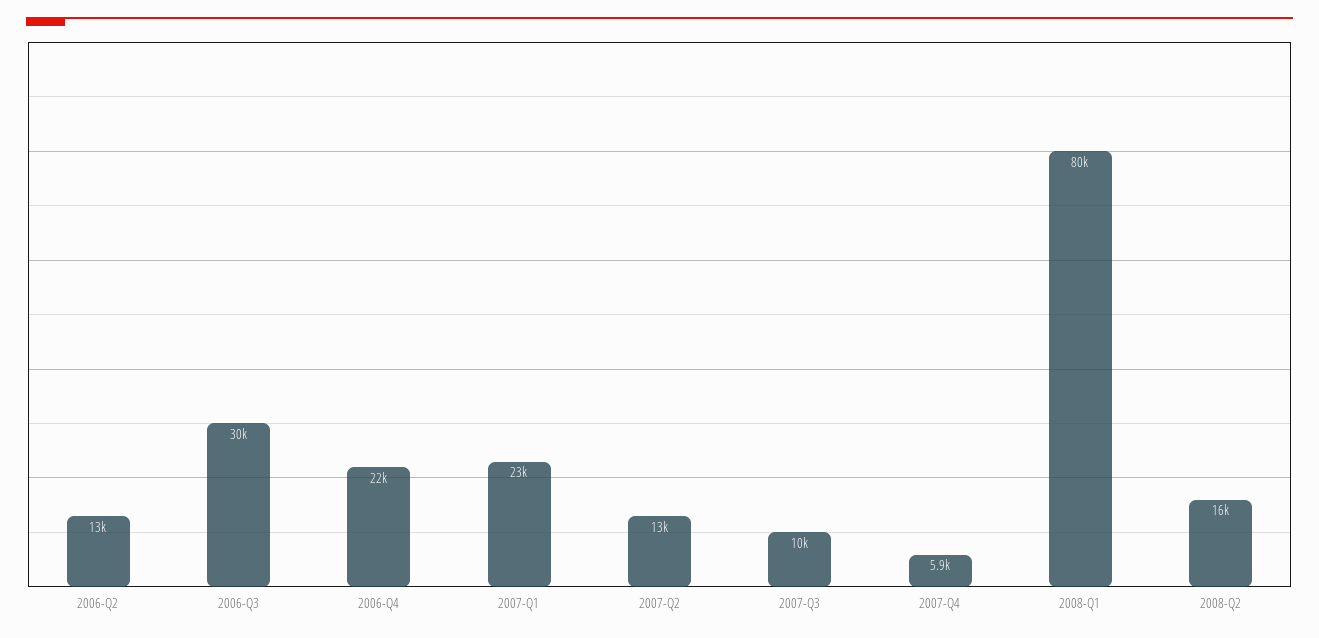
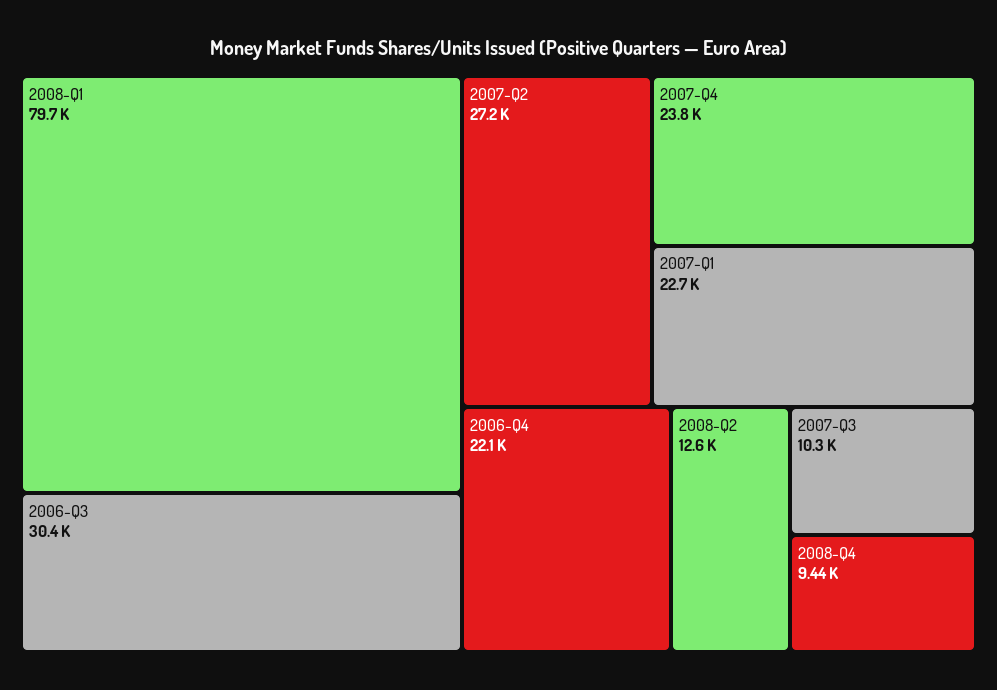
2006-Q2: 13000 -> none
2007-Q2: 13000 -> 27200
2007-Q4: 5900 -> 23800
2008-Q2: 16000 -> 12600
2008-Q4: none -> 9440

